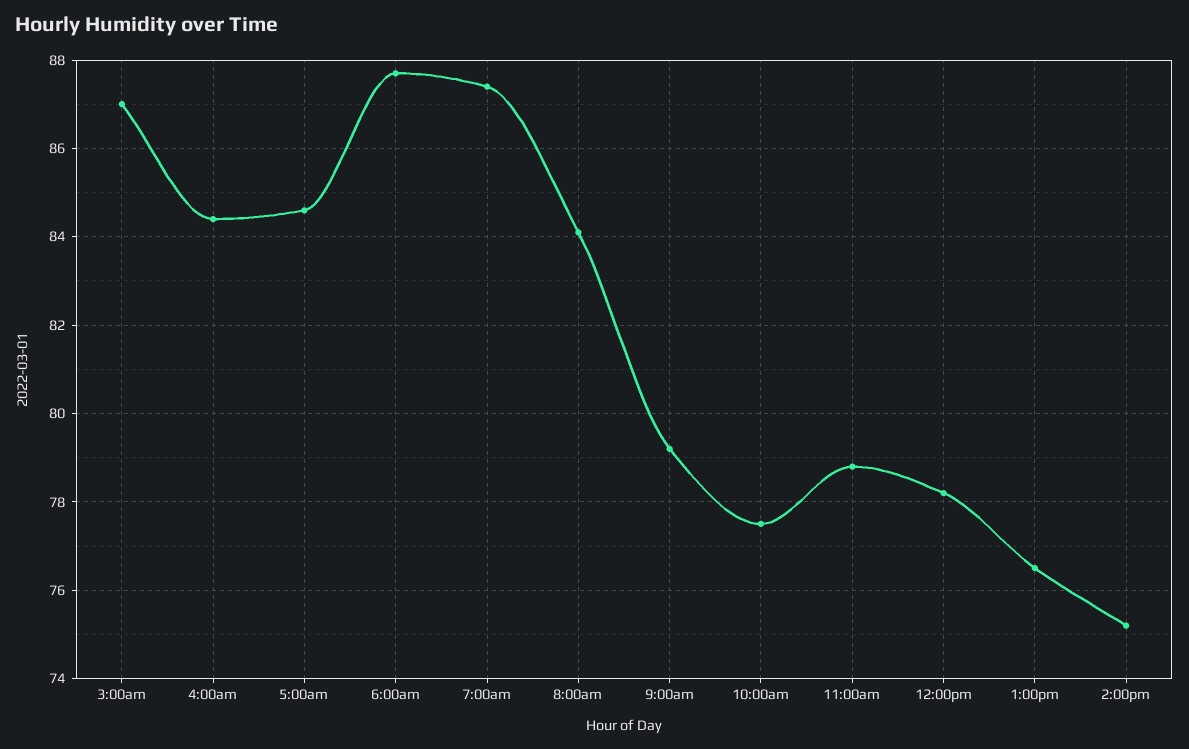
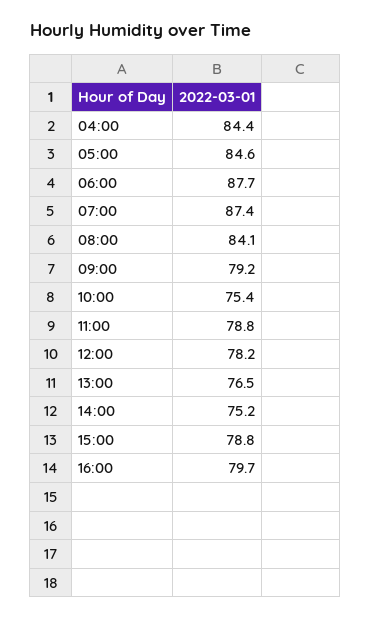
3:00am: 87 -> none
10:00am: 77.5 -> 75.4
15:00: none -> 78.8
16:00: none -> 79.7

